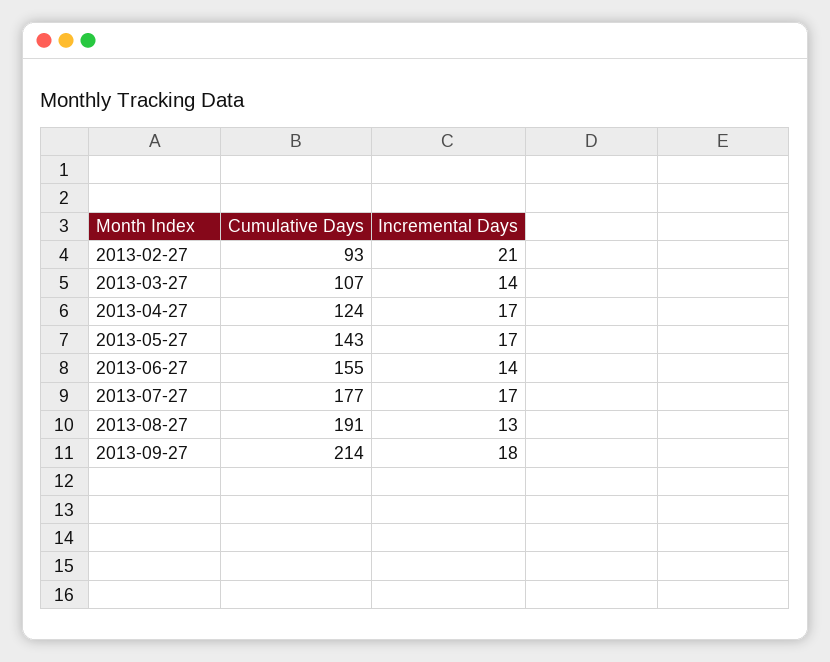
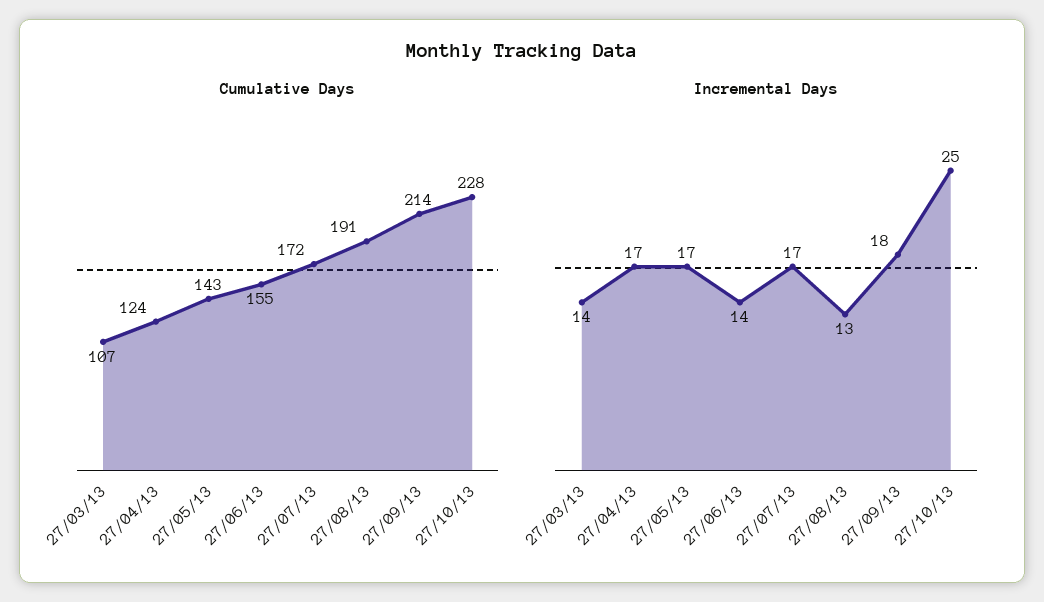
Cumulative Days, 2013-02-27: 93 -> none
Incremental Days, 2013-02-27: 21 -> none
Cumulative Days, 2013-07-27: 177 -> 172
Cumulative Days, 27/10/13: none -> 228
Incremental Days, 27/10/13: none -> 25

